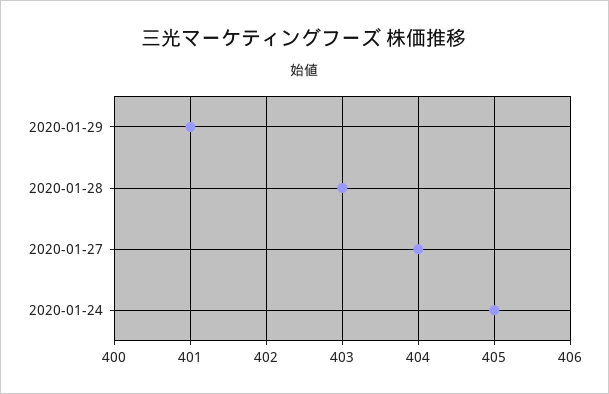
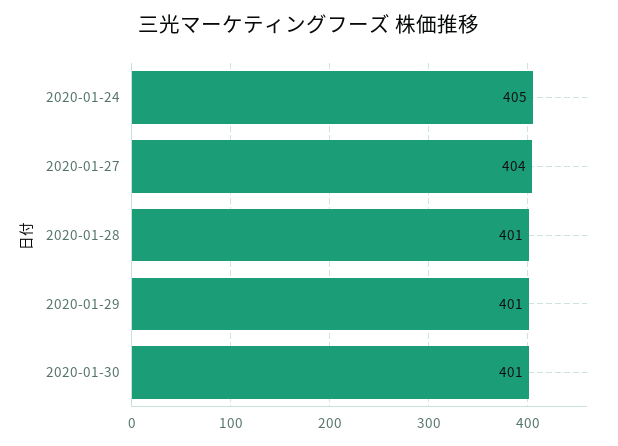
2020-01-28: 403 -> 401
2020-01-30: none -> 401

